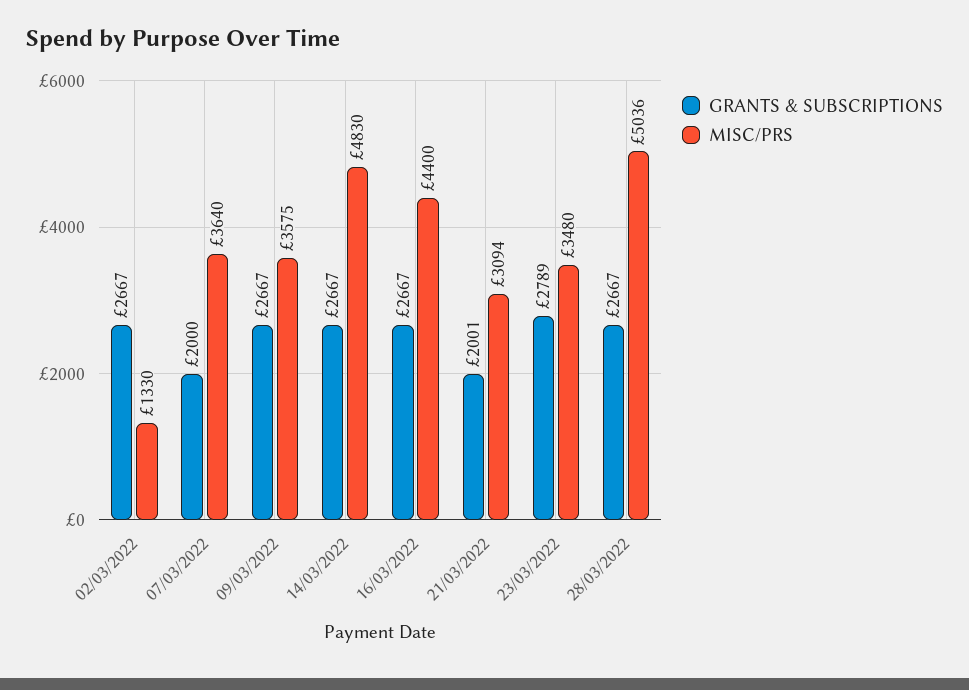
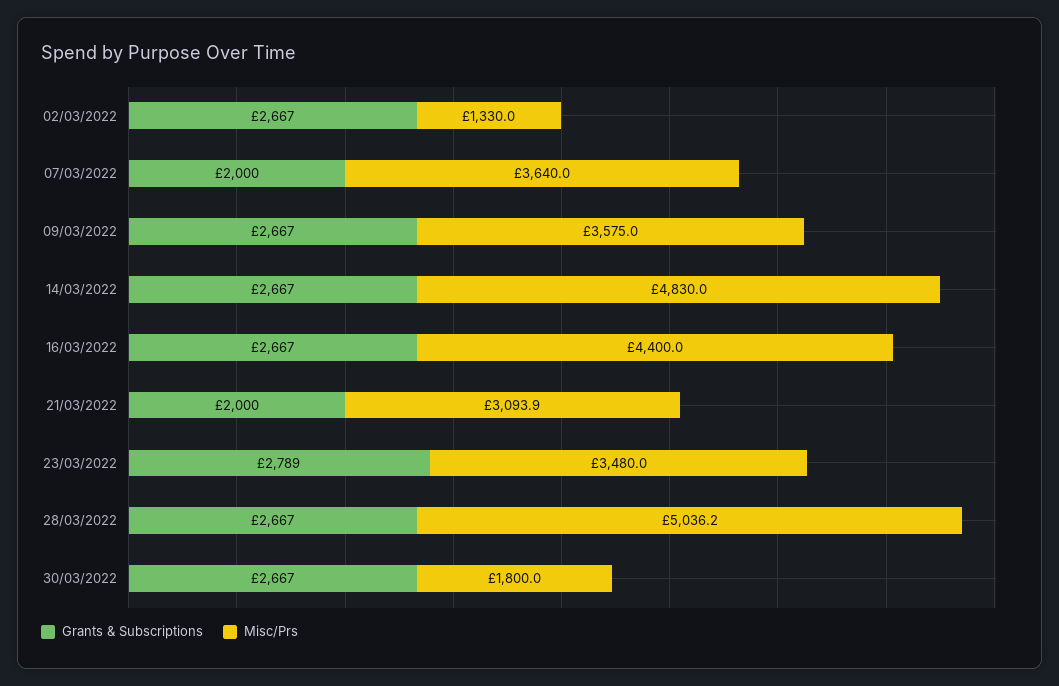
GRANTS & SUBSCRIPTIONS, 21/03/2022: 2001 -> 2000
GRANTS & SUBSCRIPTIONS, 30/03/2022: none -> 2667
MISC/PRS, 30/03/2022: none -> 1800

